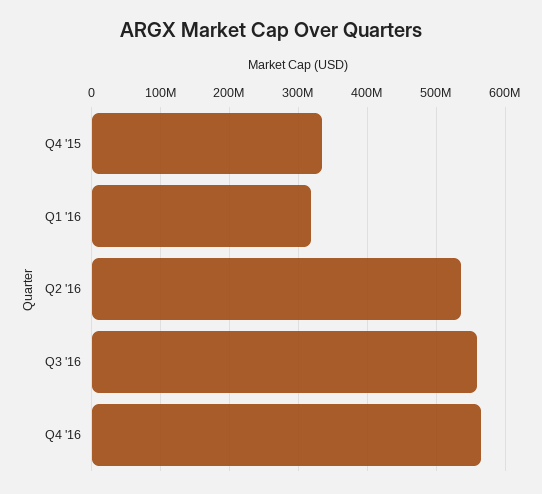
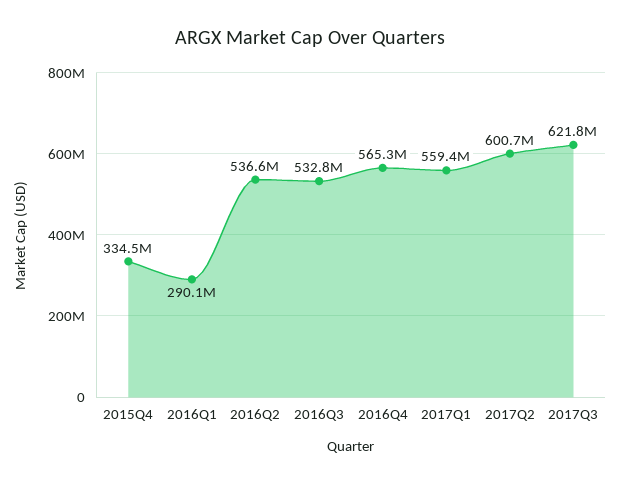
Q1 '16: 320000000 -> 290100000
Q3 '16: 560000000 -> 532800000
2017Q1: none -> 559400000
2017Q2: none -> 600700000
2017Q3: none -> 621800000

